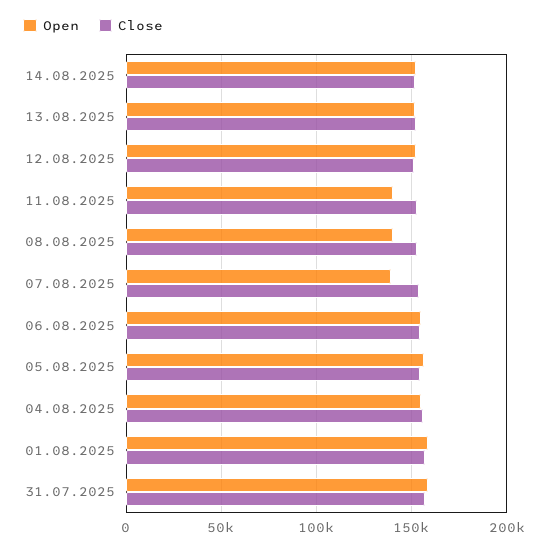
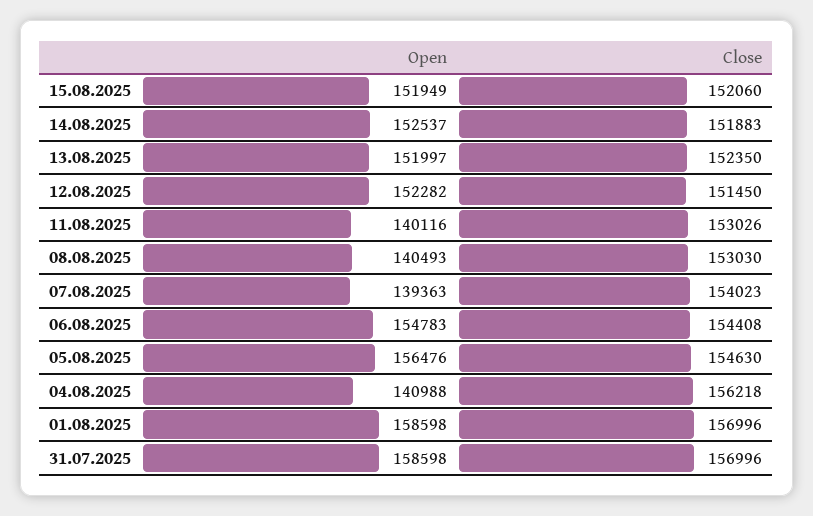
Open, 04.08.2025: 155000 -> 140988
Open, 15.08.2025: none -> 151949
Close, 15.08.2025: none -> 152060

